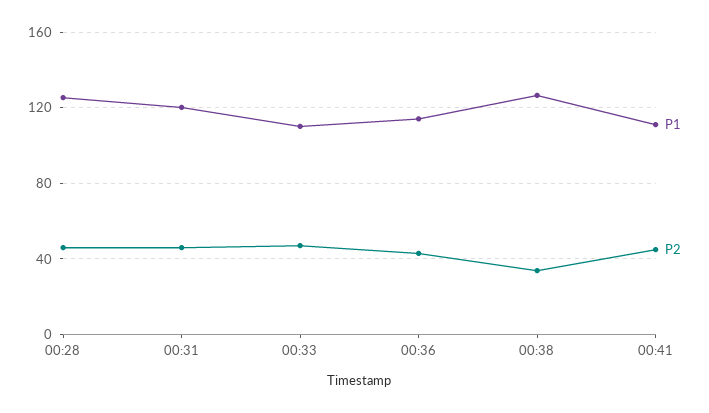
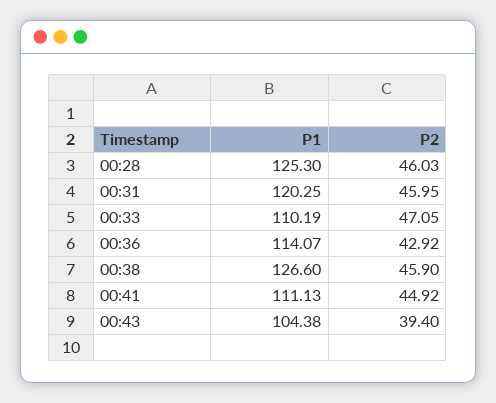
P2, 00:38: 35 -> 45.9
P1, 00:43: none -> 104.38
P2, 00:43: none -> 39.4

